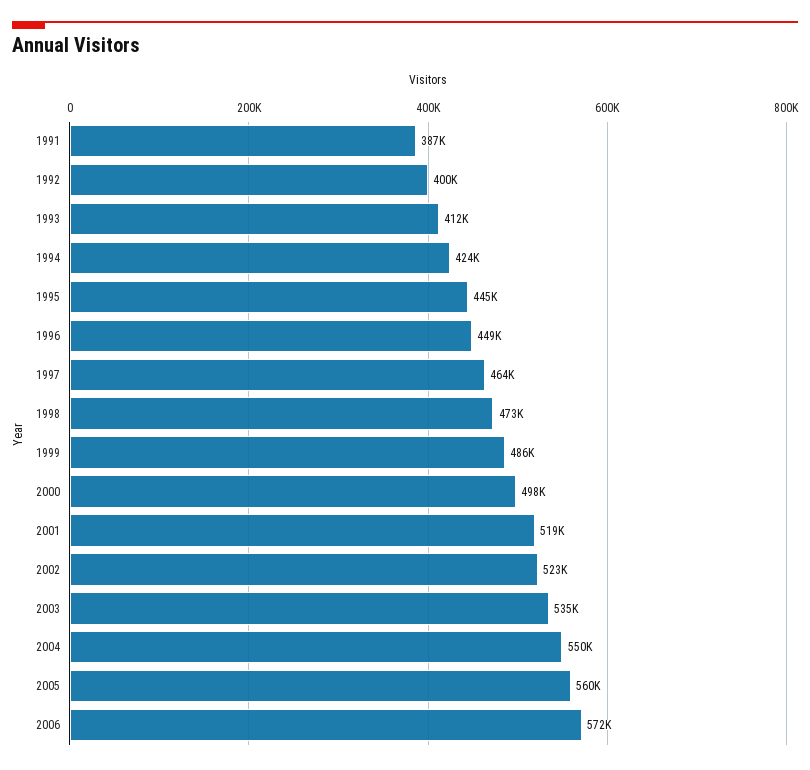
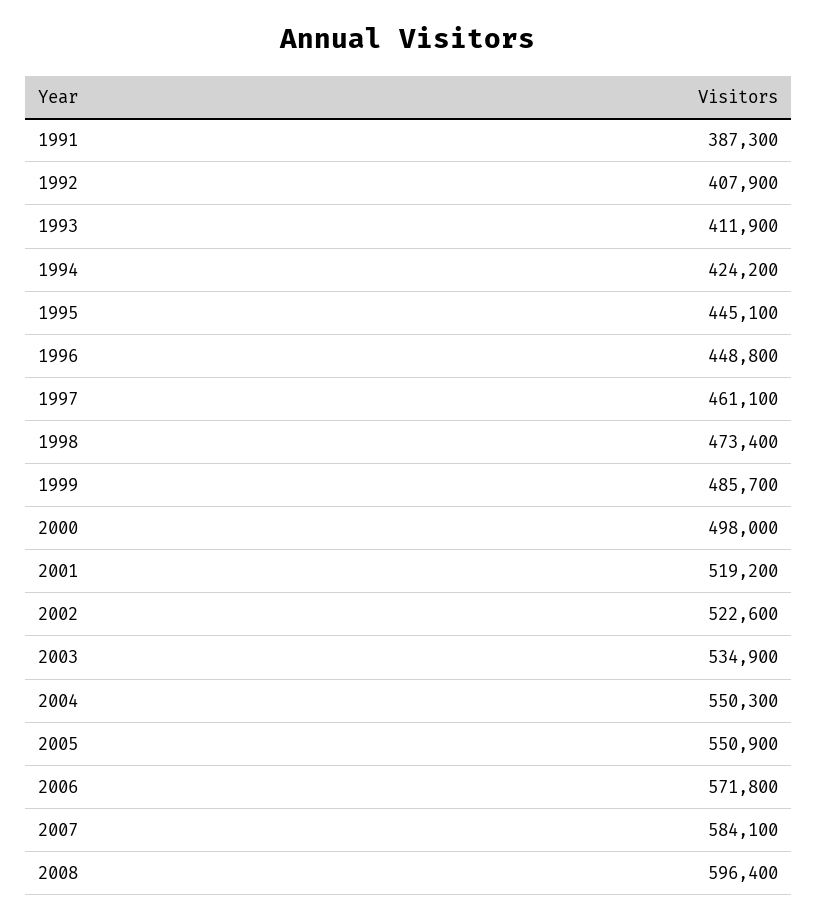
1992: 400000 -> 407900
1997: 464000 -> 461100
2005: 560000 -> 550900
2007: none -> 584100
2008: none -> 596400

